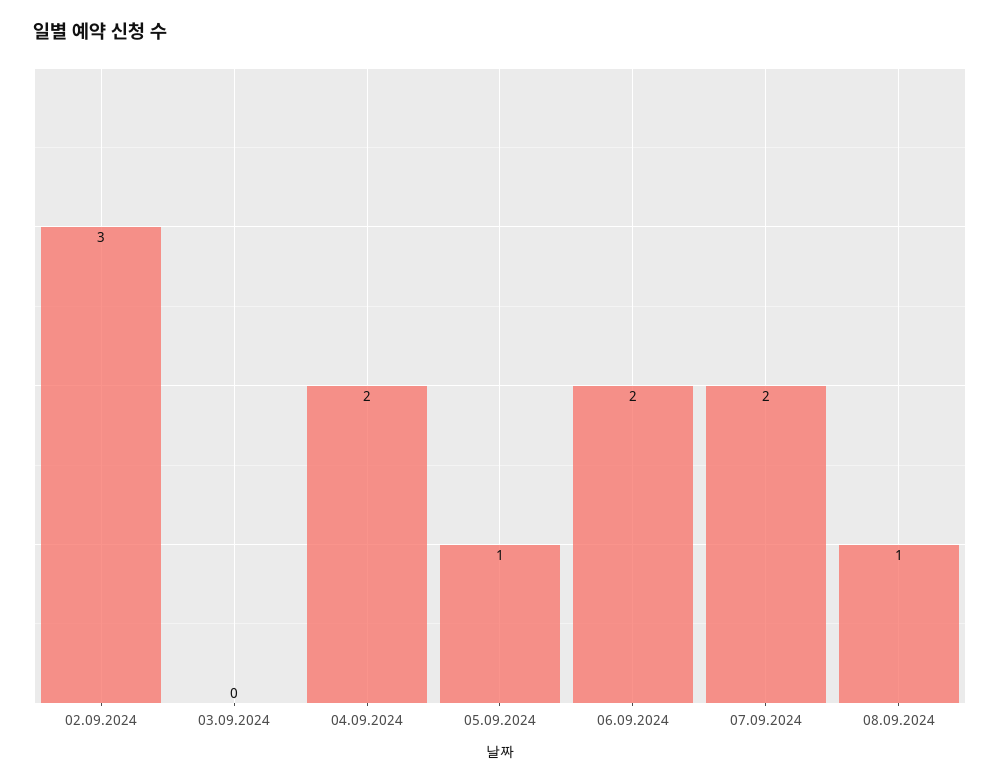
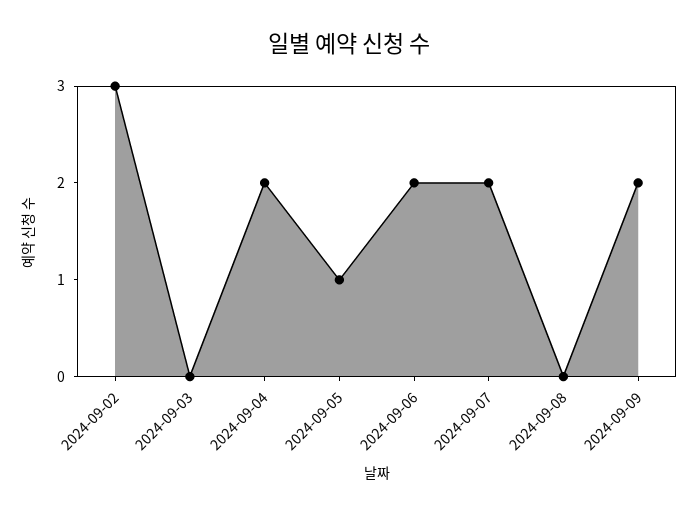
08.09.2024: 1 -> 0
2024-09-09: none -> 2

